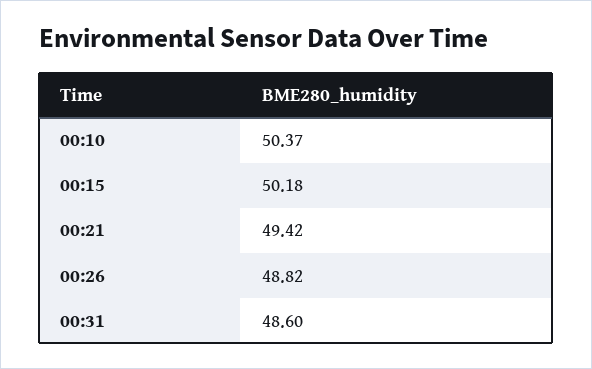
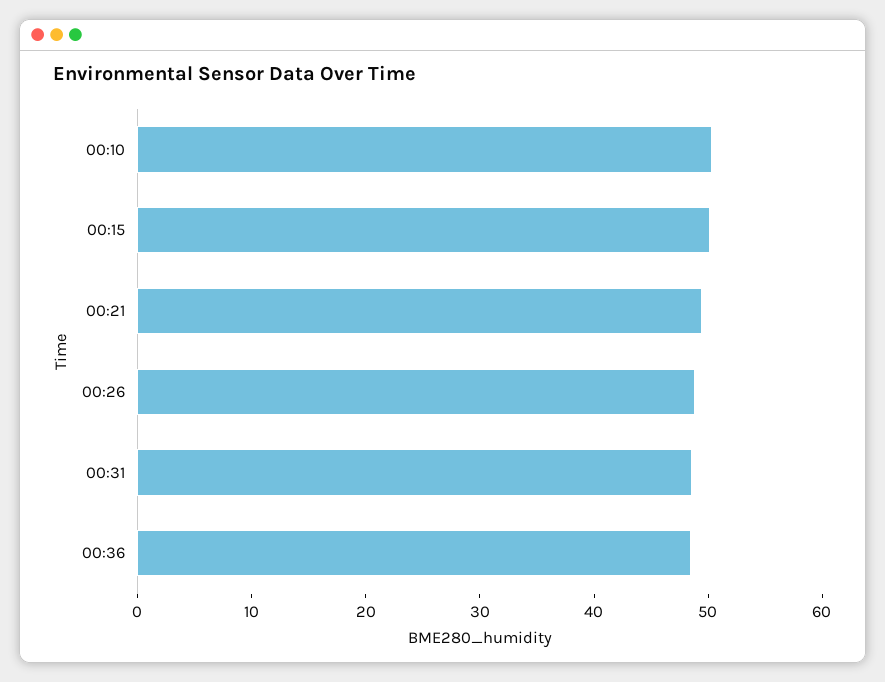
00:36: none -> 48

